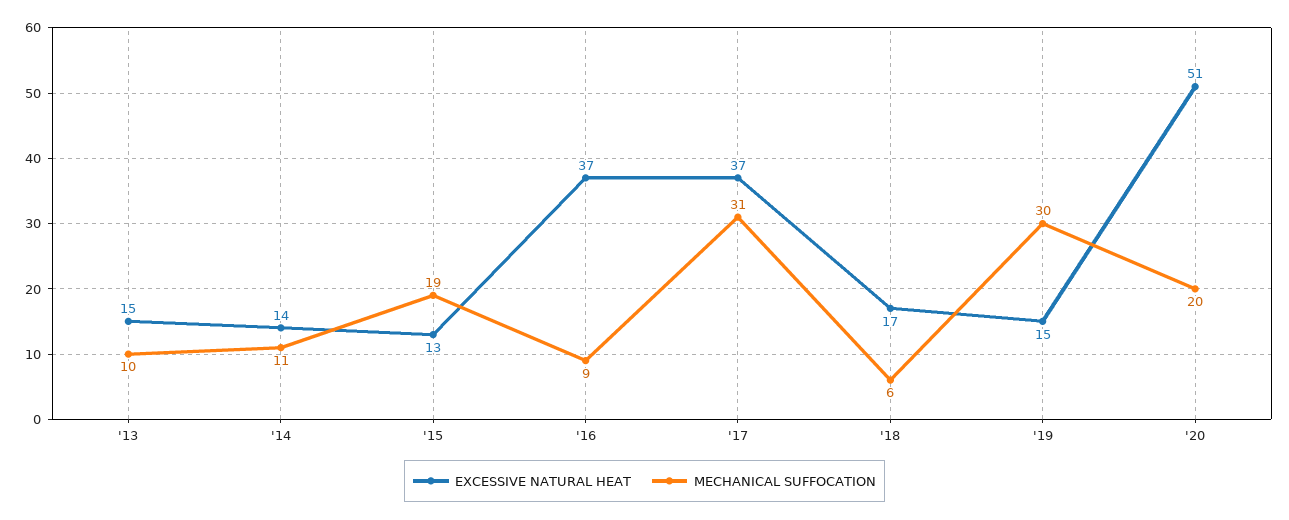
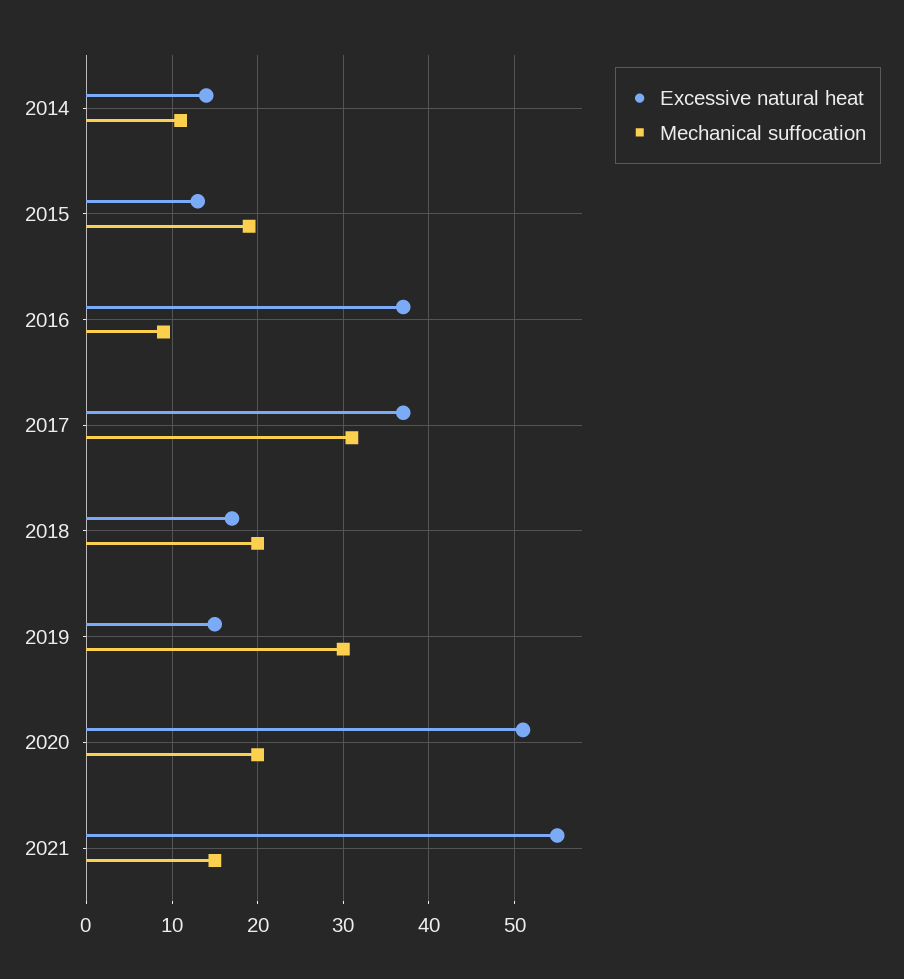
EXCESSIVE NATURAL HEAT, '13: 15 -> none
MECHANICAL SUFFOCATION, '13: 10 -> none
MECHANICAL SUFFOCATION, '18: 6 -> 20
EXCESSIVE NATURAL HEAT, 2021: none -> 55
MECHANICAL SUFFOCATION, 2021: none -> 15

